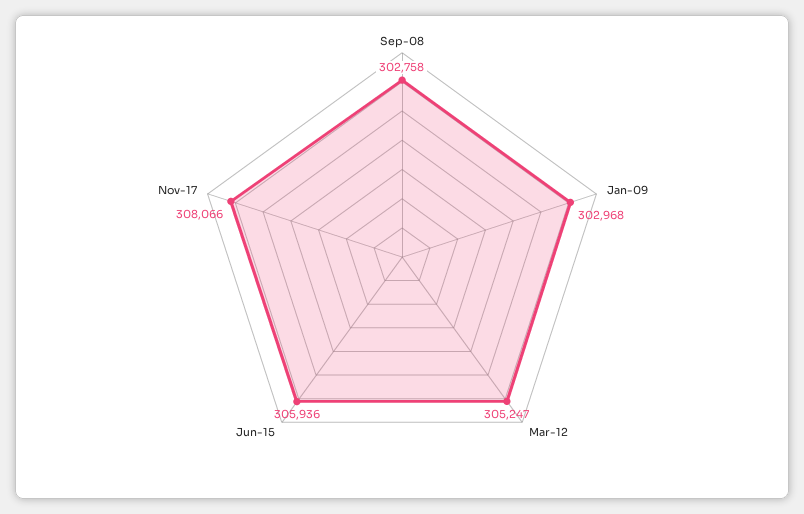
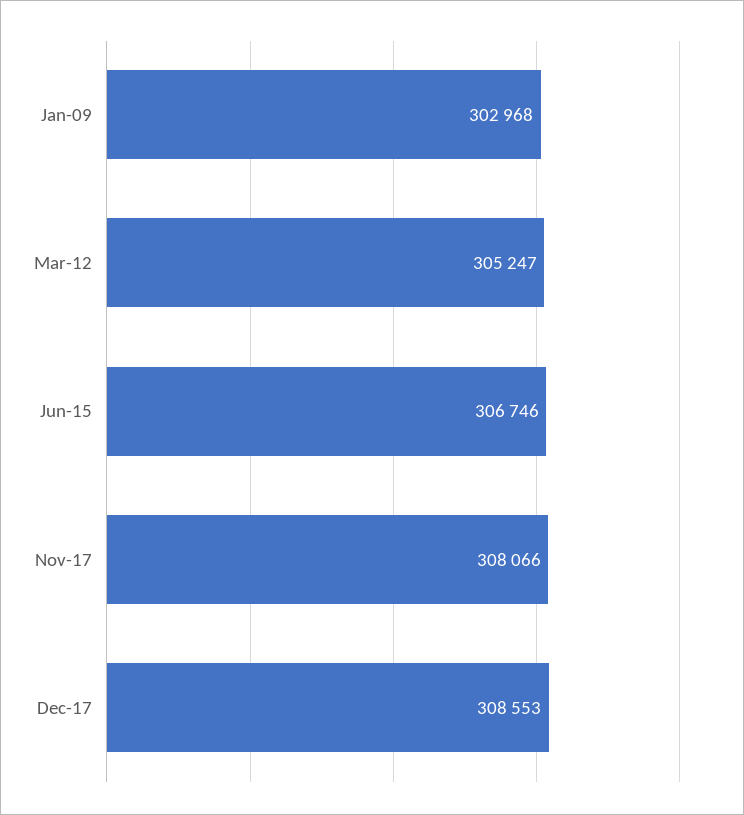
Sep-08: 302758 -> none
Jun-15: 305936 -> 306746
Dec-17: none -> 308553

